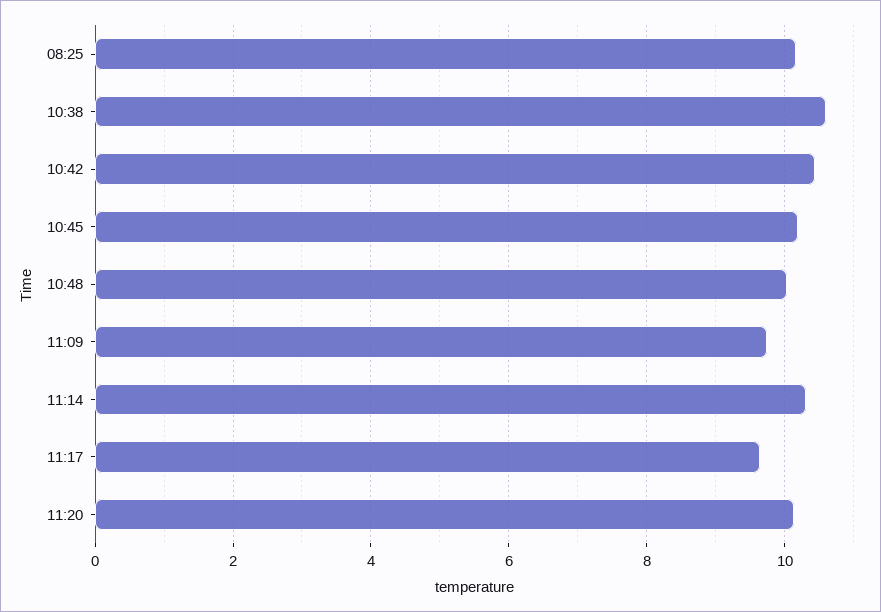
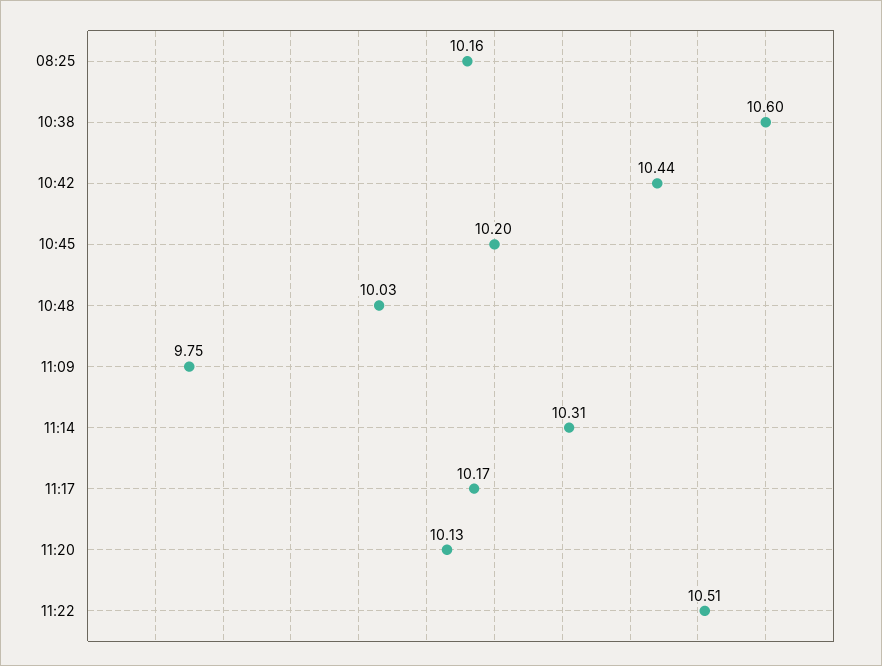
11:17: 9.6 -> 10.17
11:22: none -> 10.51

